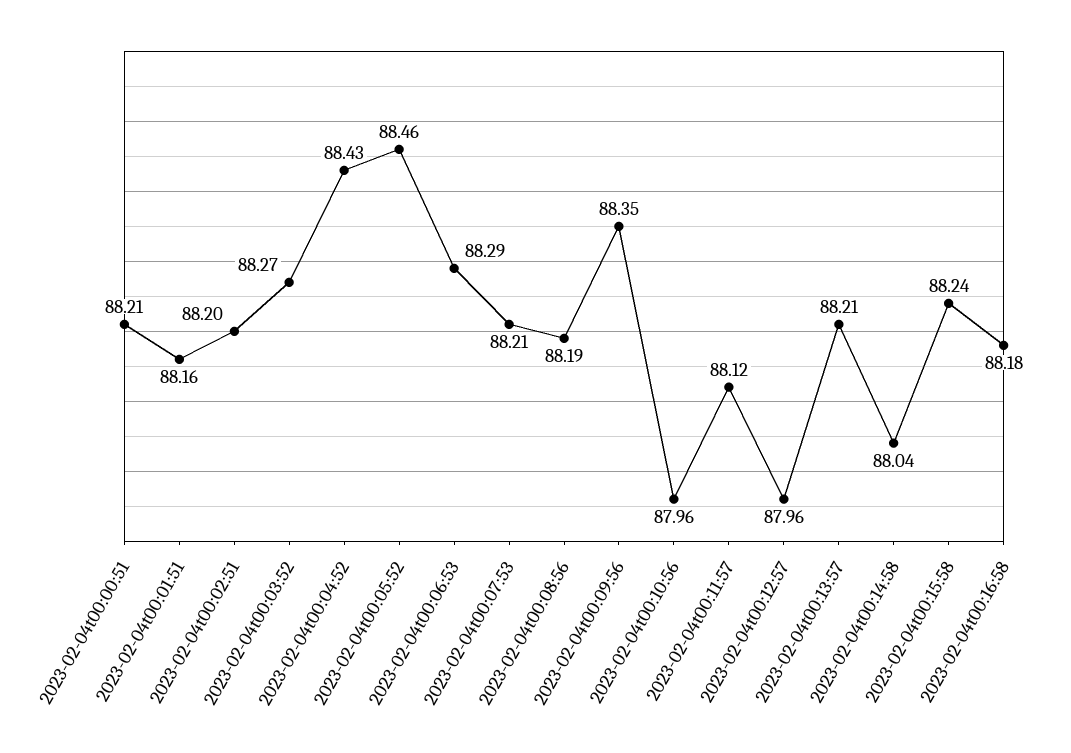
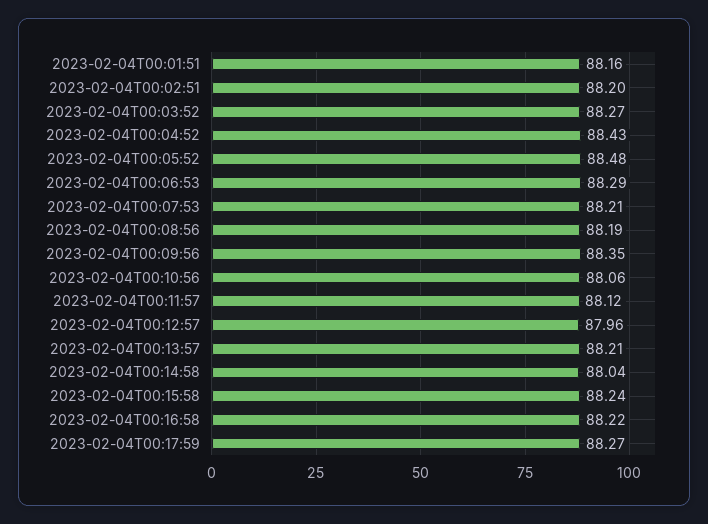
2023-02-04t00:00:51: 88.21 -> none
2023-02-04t00:05:52: 88.46 -> 88.48
2023-02-04t00:10:56: 87.96 -> 88.06
2023-02-04t00:16:58: 88.18 -> 88.22
2023-02-04T00:17:59: none -> 88.27

